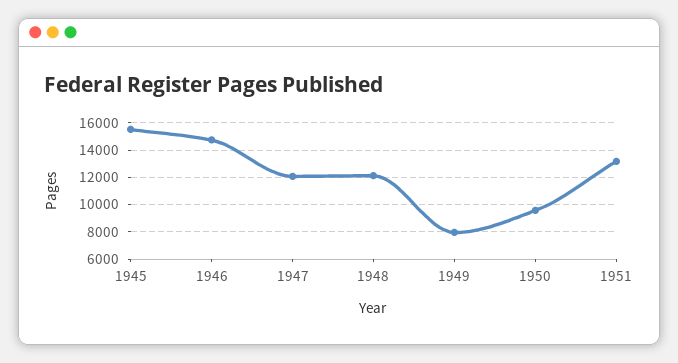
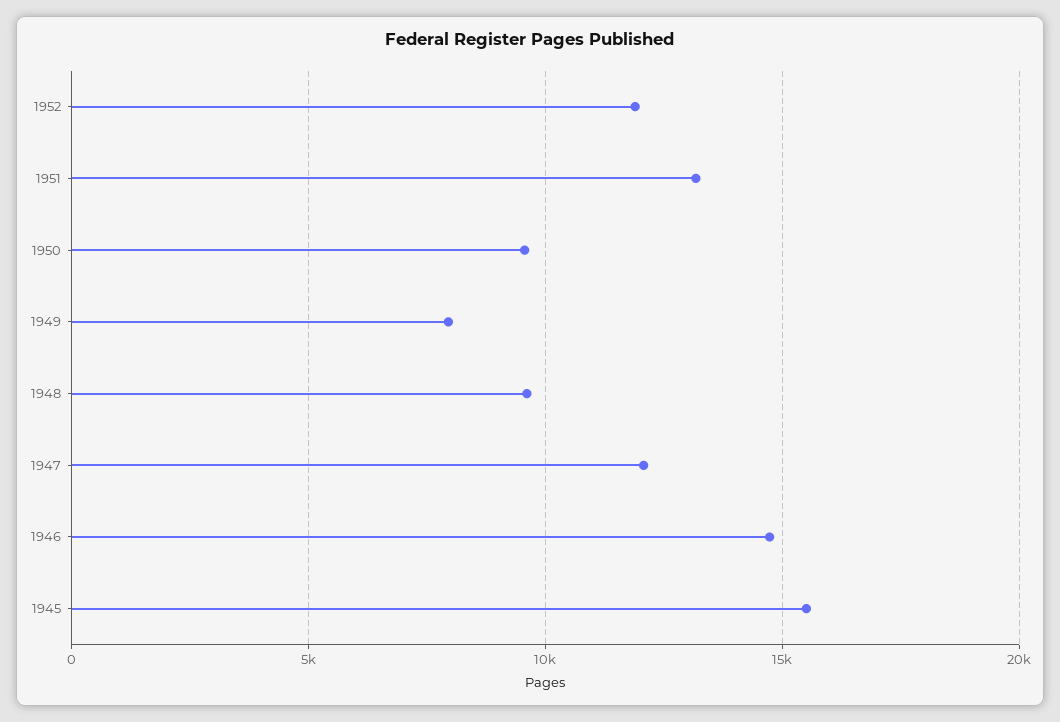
1948: 12000 -> 9500
1952: none -> 12000

